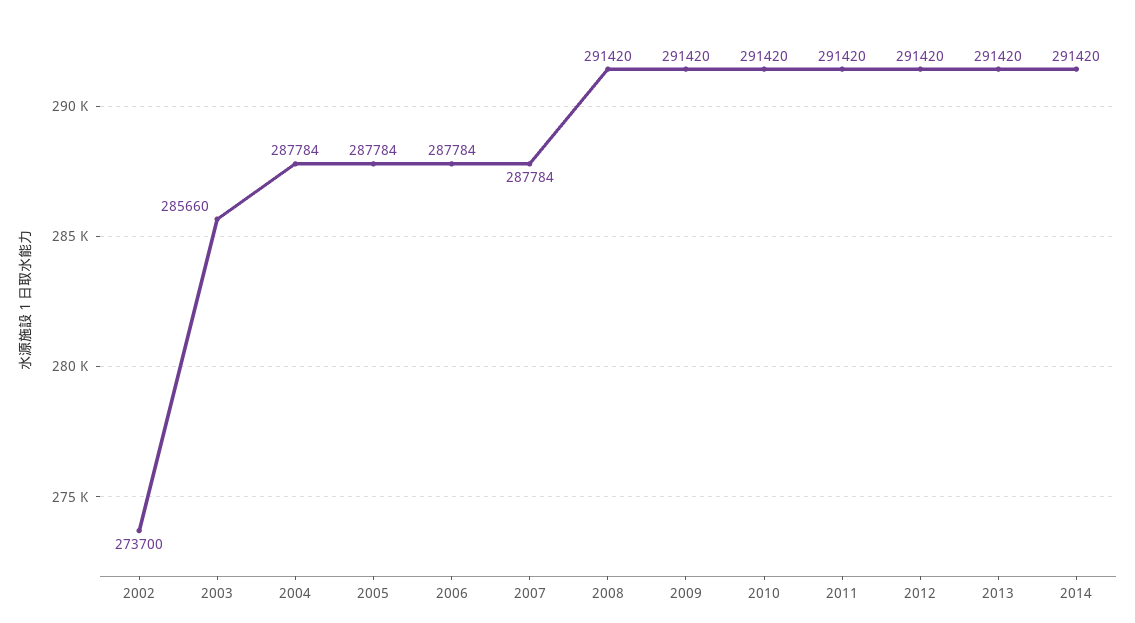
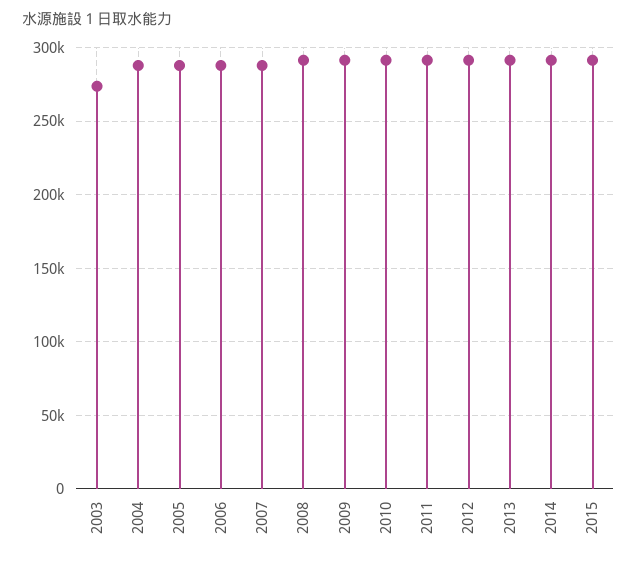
2002: 273700 -> none
2003: 285660 -> 275000
2015: none -> 290000

